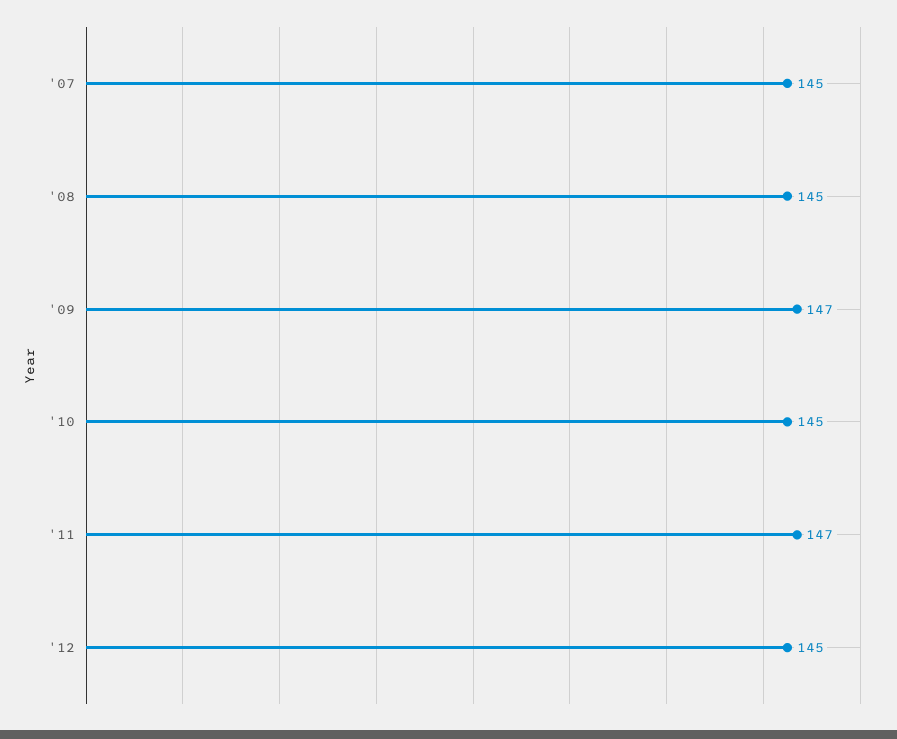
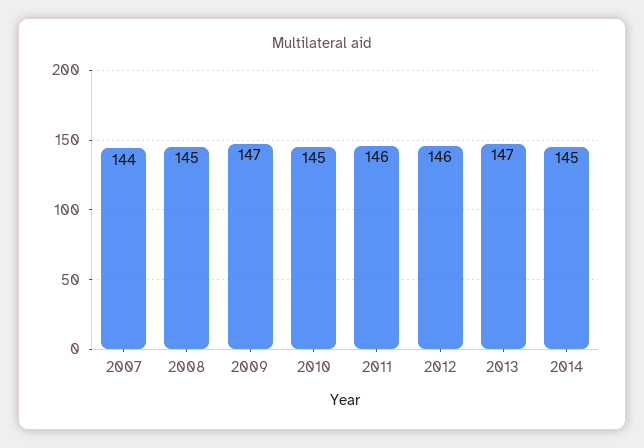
'07: 145 -> 144
'11: 147 -> 146
'12: 145 -> 146
2013: none -> 147
2014: none -> 145

